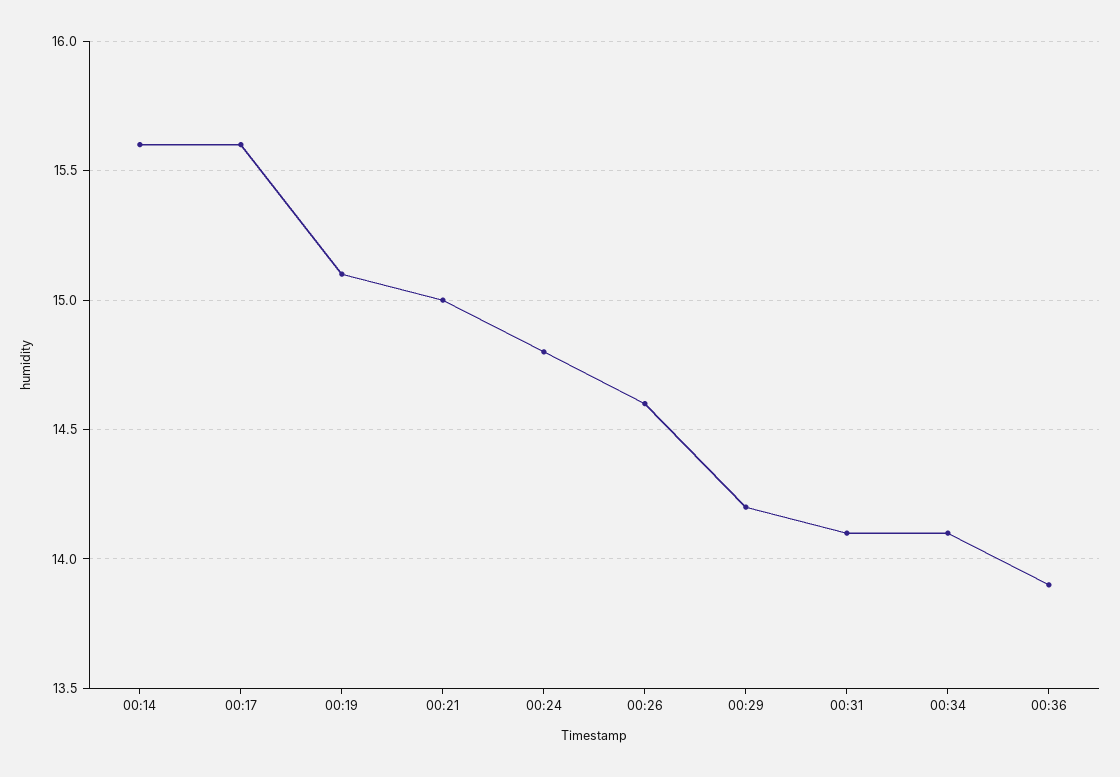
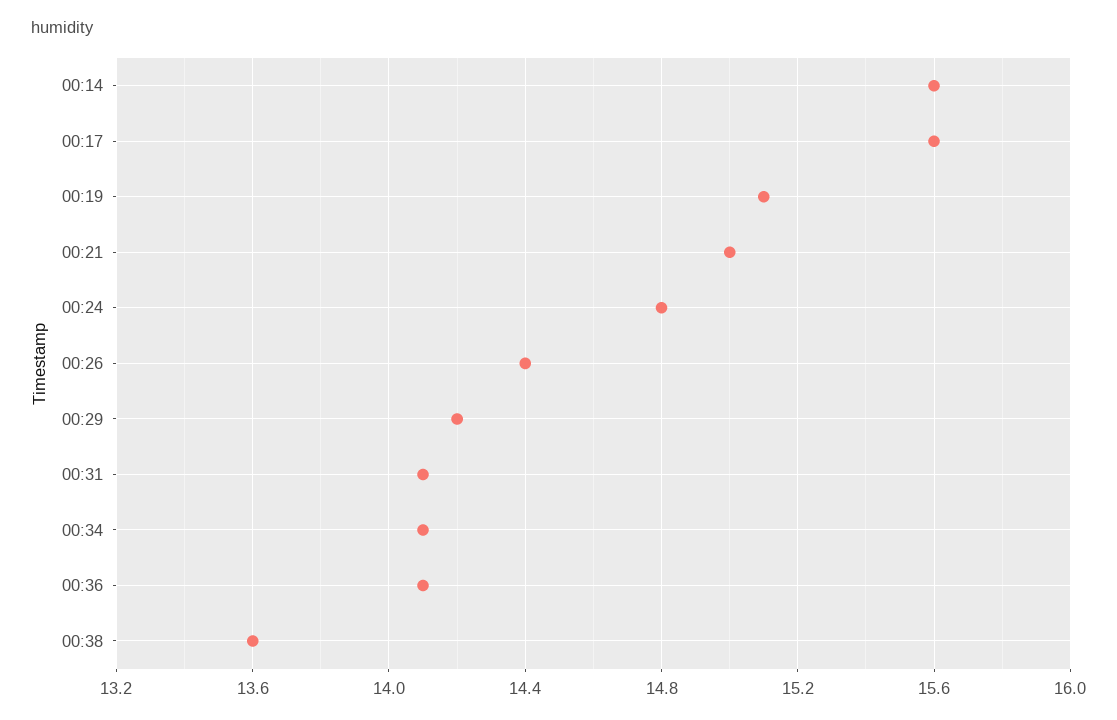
00:26: 14.6 -> 14.4
00:36: 13.9 -> 14.1
00:38: none -> 13.6

